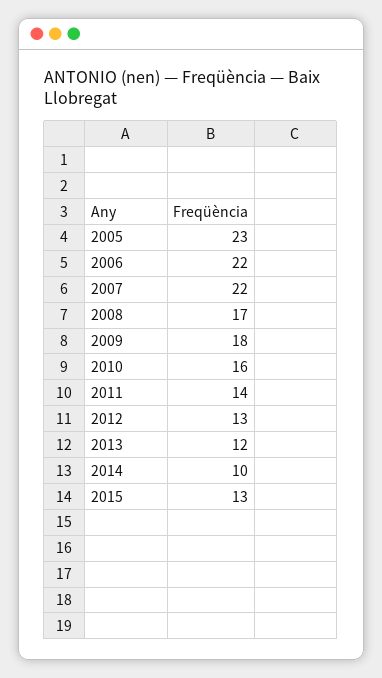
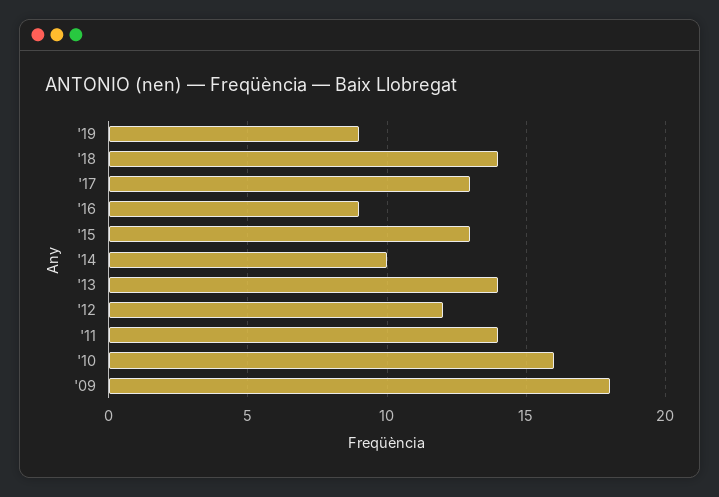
2005: 23 -> none
2006: 22 -> none
2007: 22 -> none
2008: 17 -> none
2012: 13 -> 12
2013: 12 -> 14
'19: none -> 9
'18: none -> 14
'17: none -> 13
'16: none -> 9

